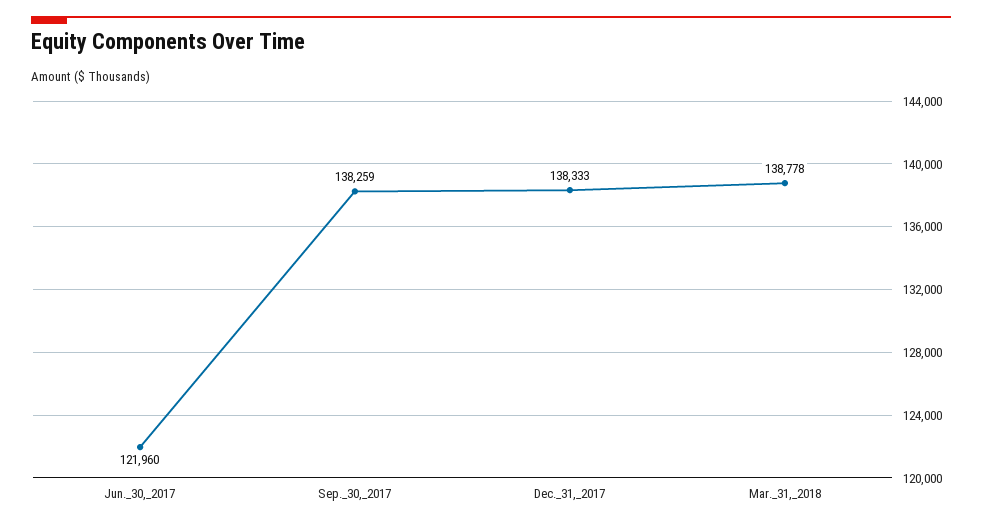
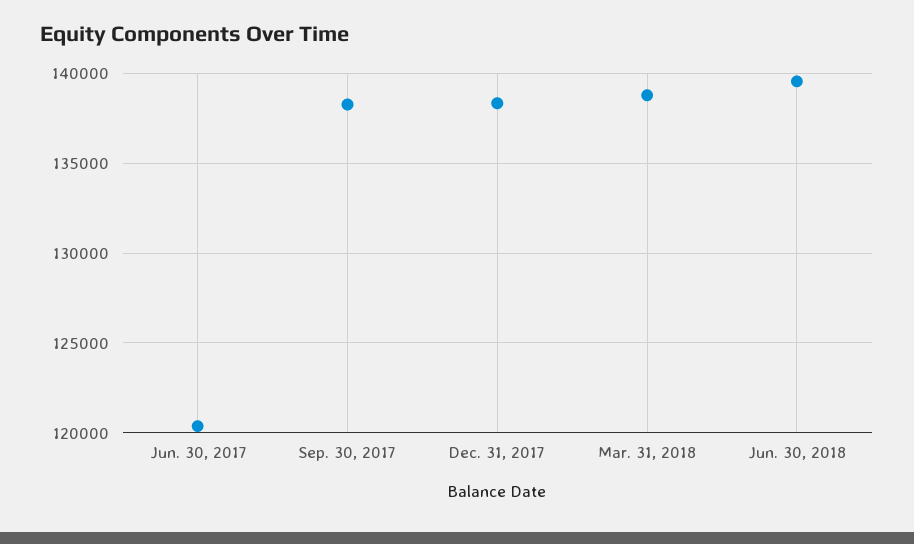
Jun._30,_2017: 121960 -> 120500
Jun. 30, 2018: none -> 139500

